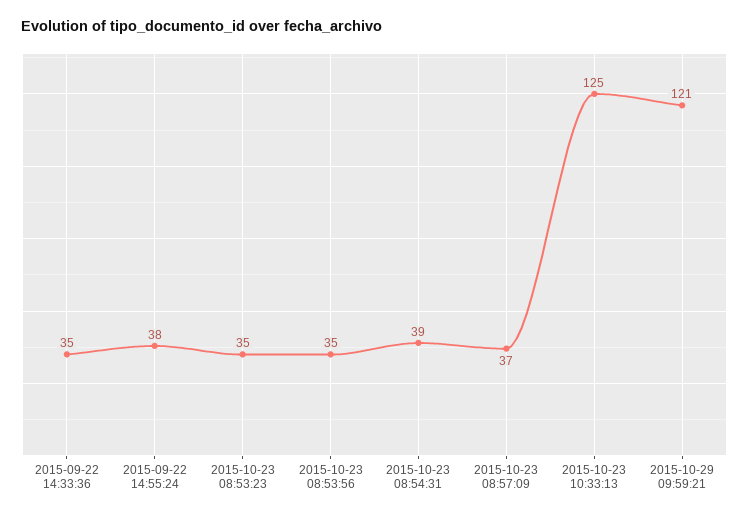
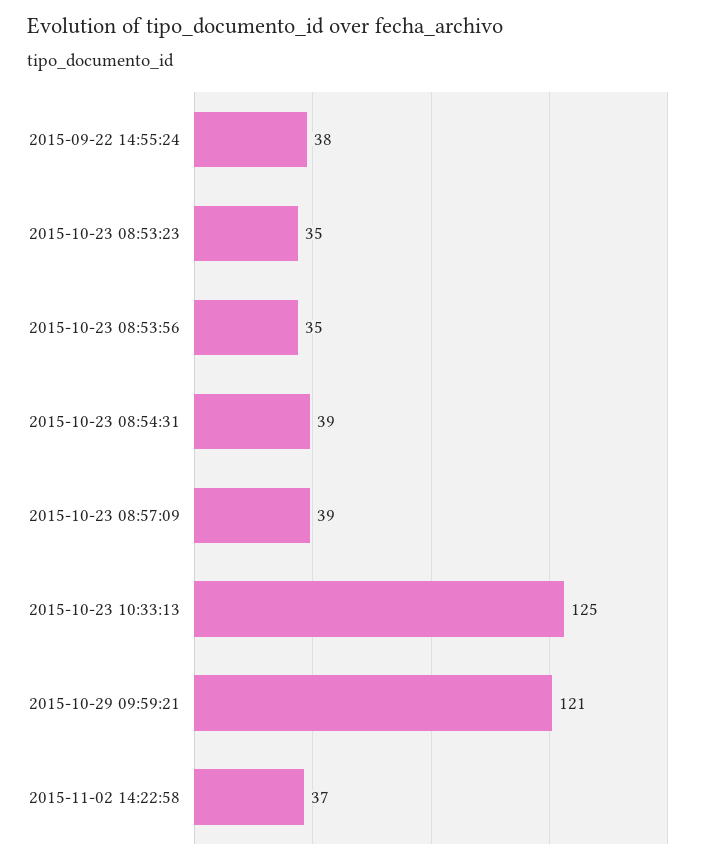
2015-09-22 14:33:36: 35 -> none
2015-10-23 08:57:09: 37 -> 39
2015-11-02 14:22:58: none -> 37

